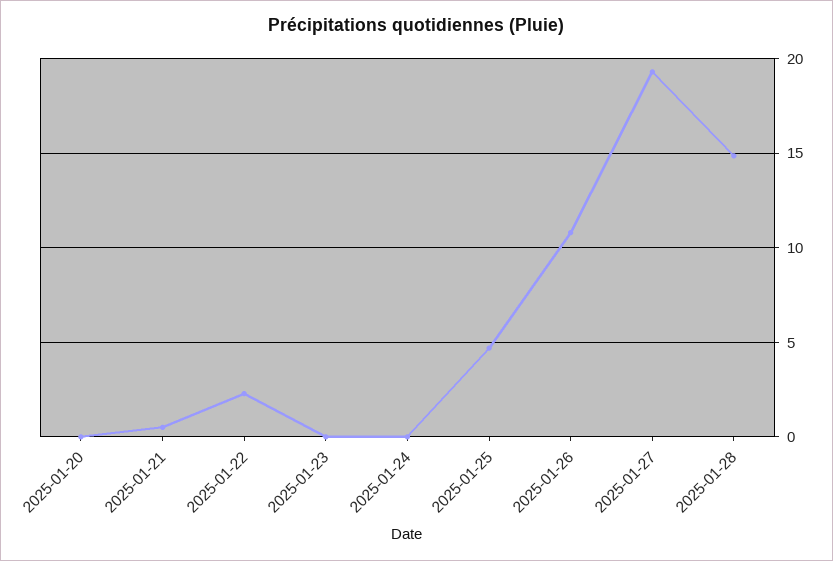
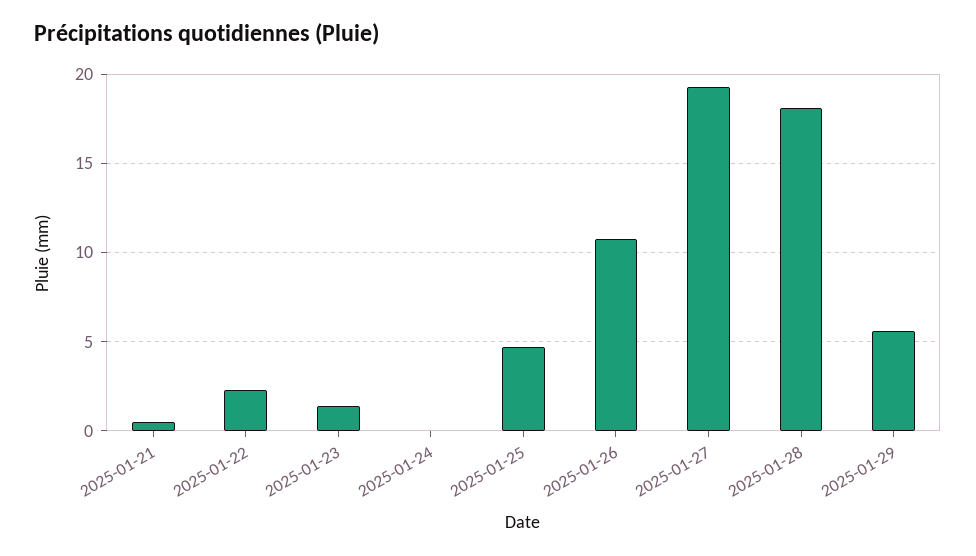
2025-01-20: 0 -> none
2025-01-23: 0 -> 1.5
2025-01-28: 15 -> 18
2025-01-29: none -> 5.5

